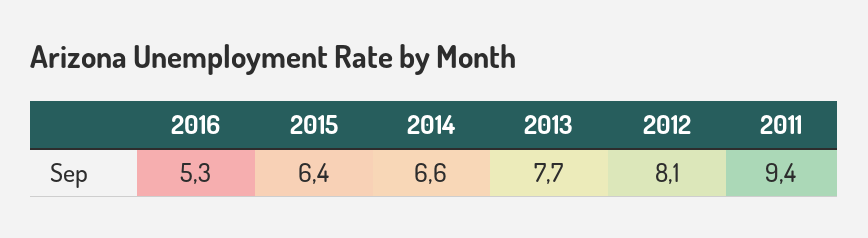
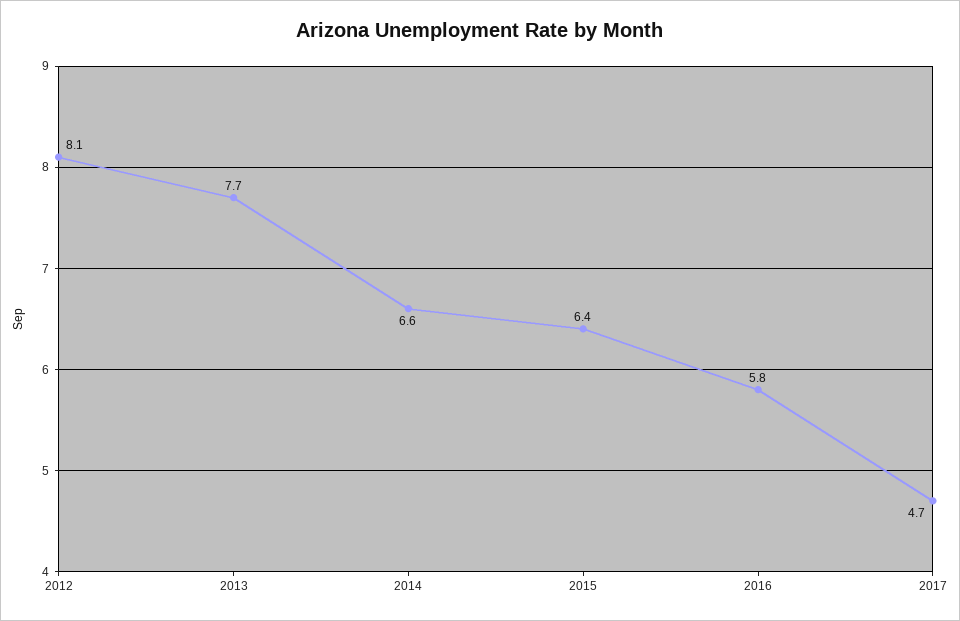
2016: 5.3 -> 5.8
2011: 9.4 -> none
2017: none -> 4.7

